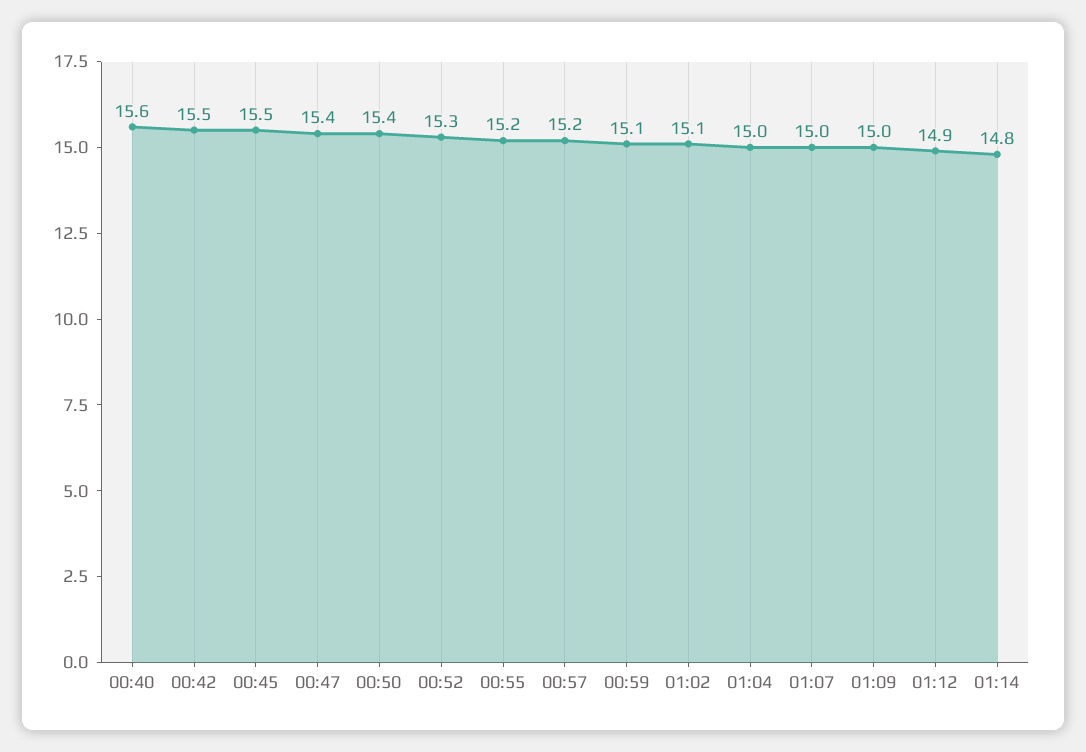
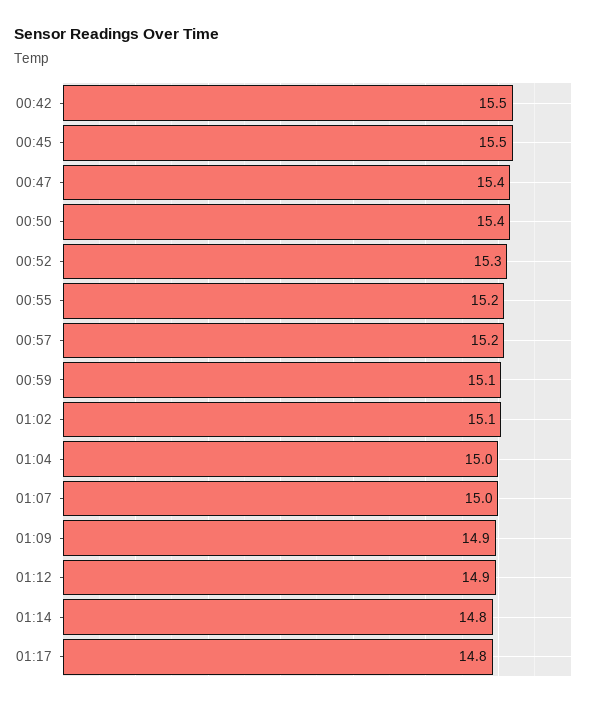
00:40: 15.6 -> none
01:09: 15 -> 14.9
01:17: none -> 14.8

